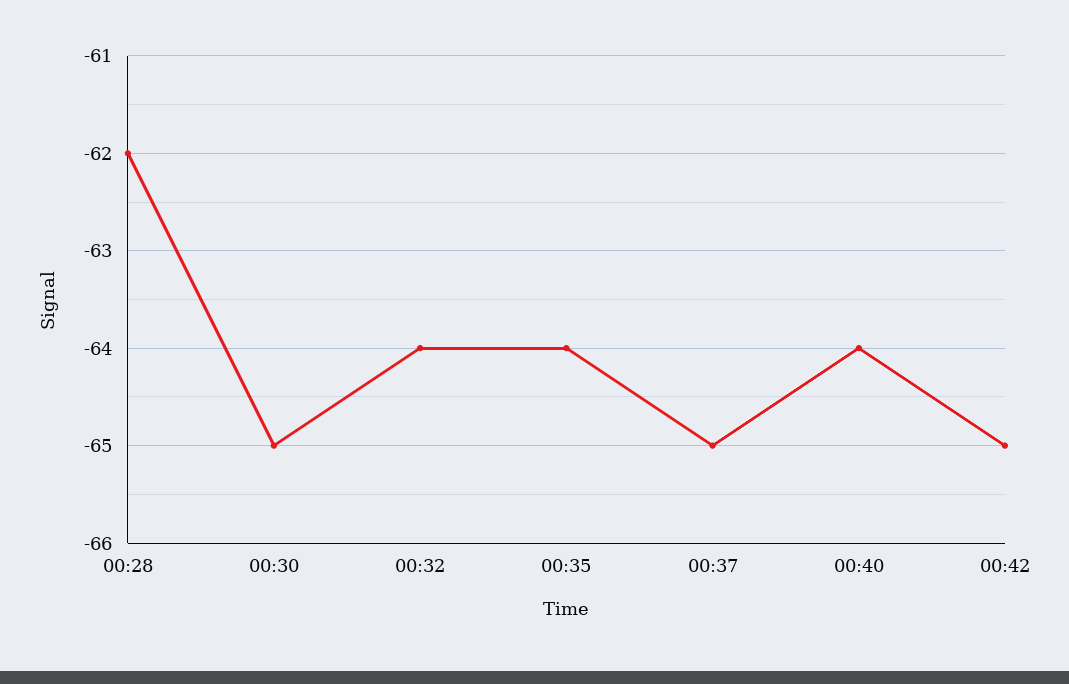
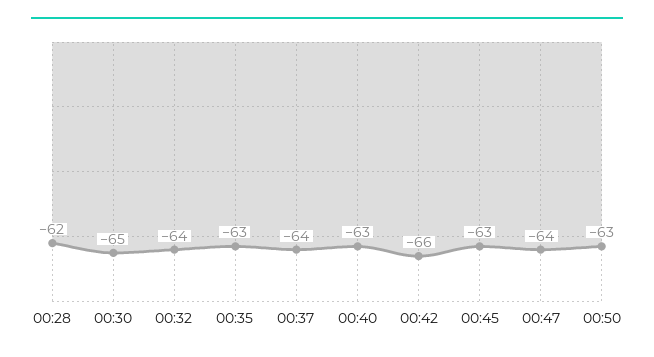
00:35: -64 -> -63
00:37: -65 -> -64
00:40: -64 -> -63
00:42: -65 -> -66
00:45: none -> -63
00:47: none -> -64
00:50: none -> -63

